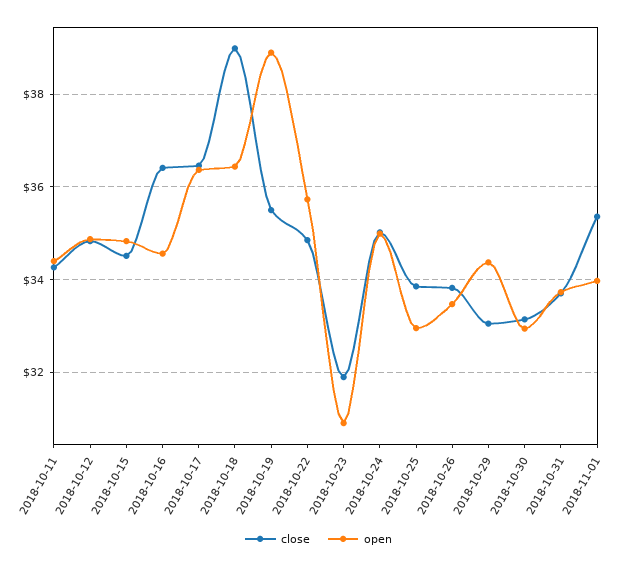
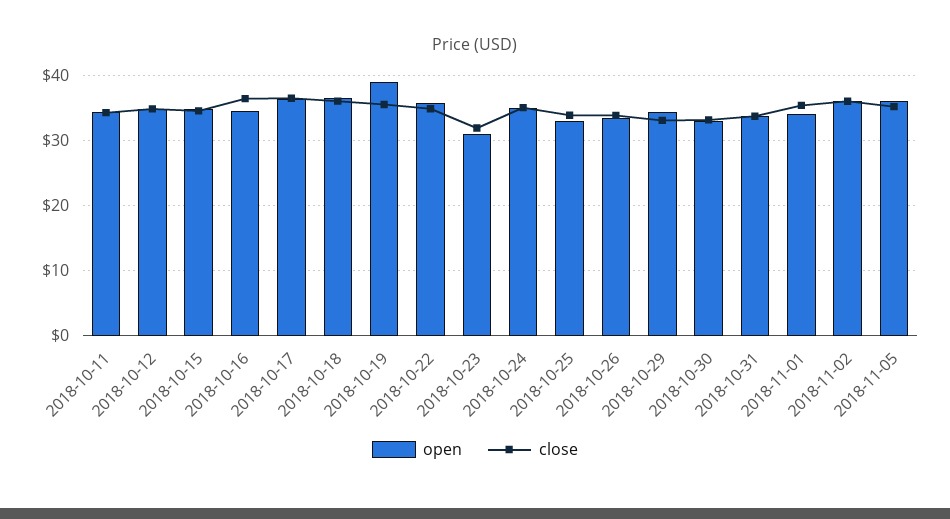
close, 2018-10-18: 39 -> 36
open, 2018-11-02: none -> 36
close, 2018-11-02: none -> 36
open, 2018-11-05: none -> 36
close, 2018-11-05: none -> 35

